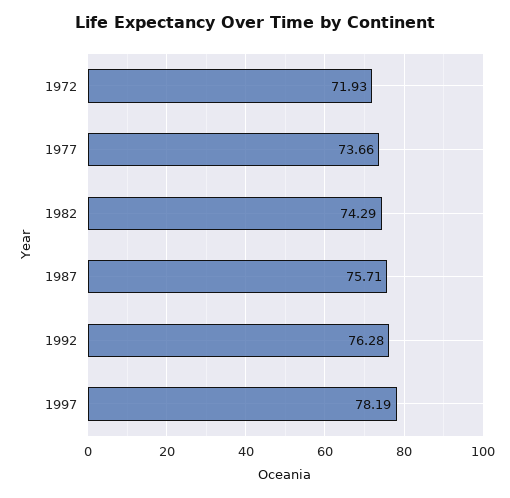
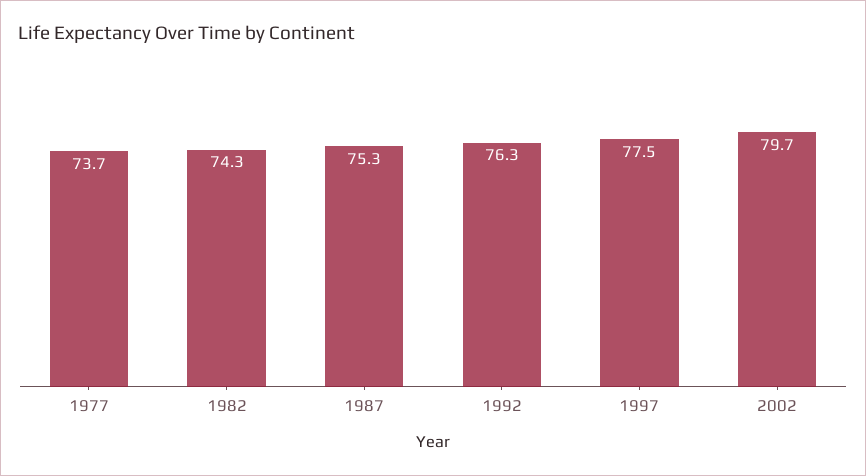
1972: 71.93 -> none
1987: 75.71 -> 75.3
1997: 78.19 -> 77.5
2002: none -> 79.7

